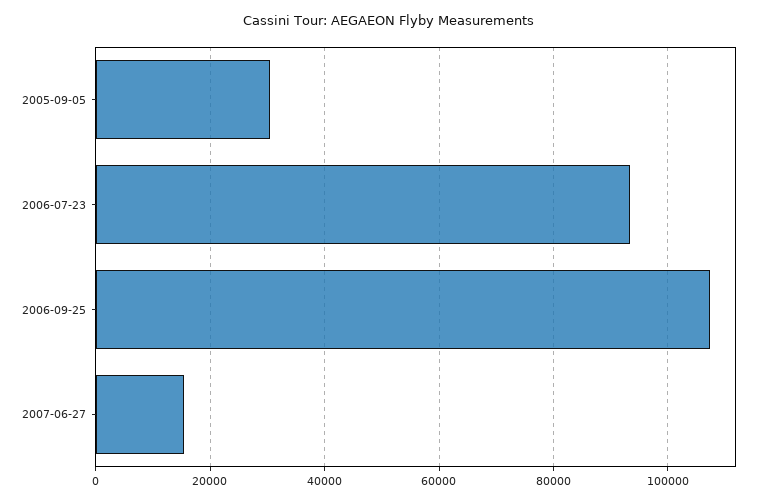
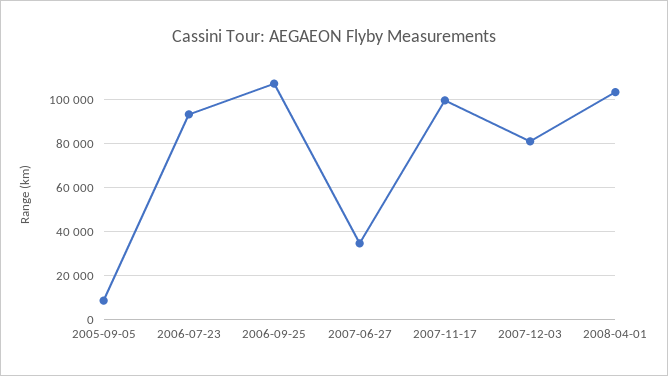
2005-09-05: 30000 -> 10000
2007-06-27: 16000 -> 35000
2007-11-17: none -> 100000
2007-12-03: none -> 80000
2008-04-01: none -> 105000

